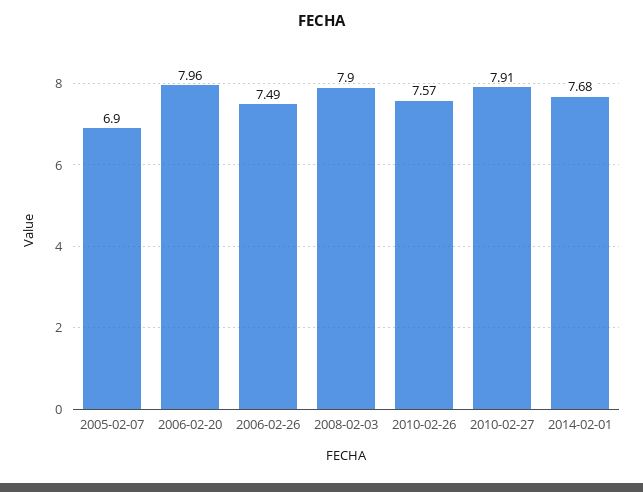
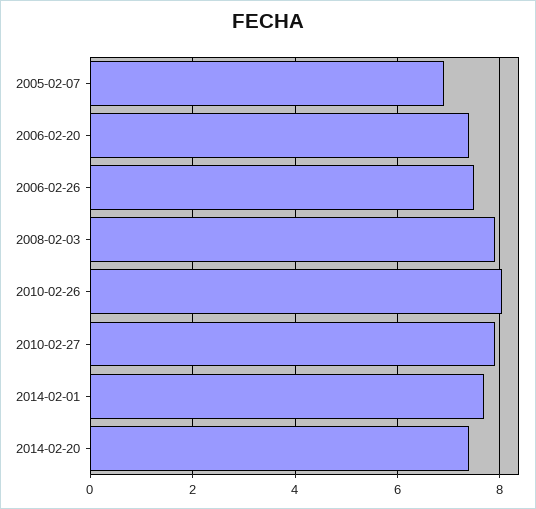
2006-02-20: 7.96 -> 7.4
2010-02-26: 7.57 -> 8
2014-02-20: none -> 7.4

